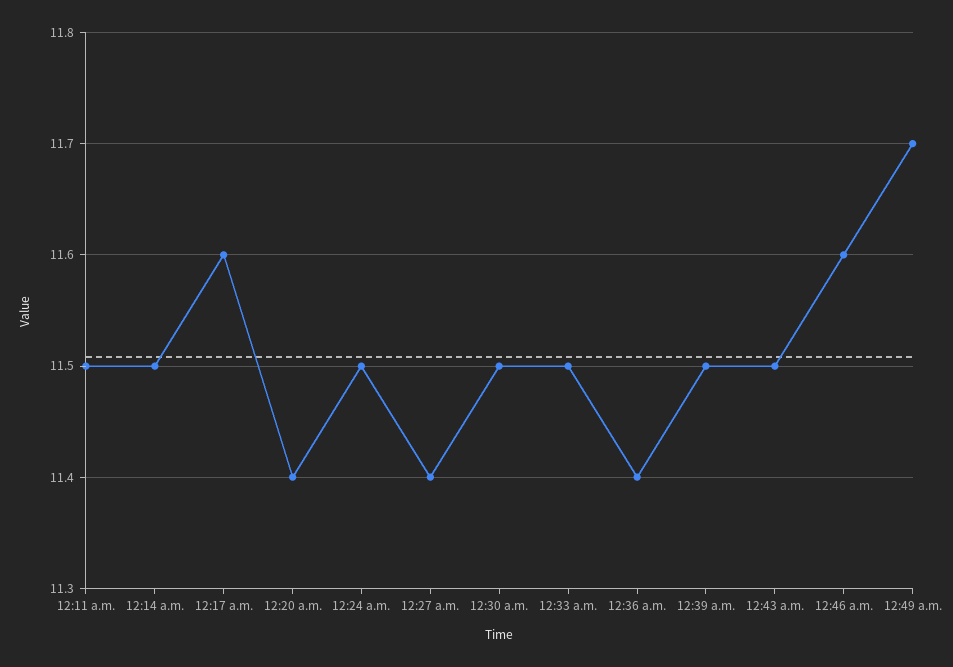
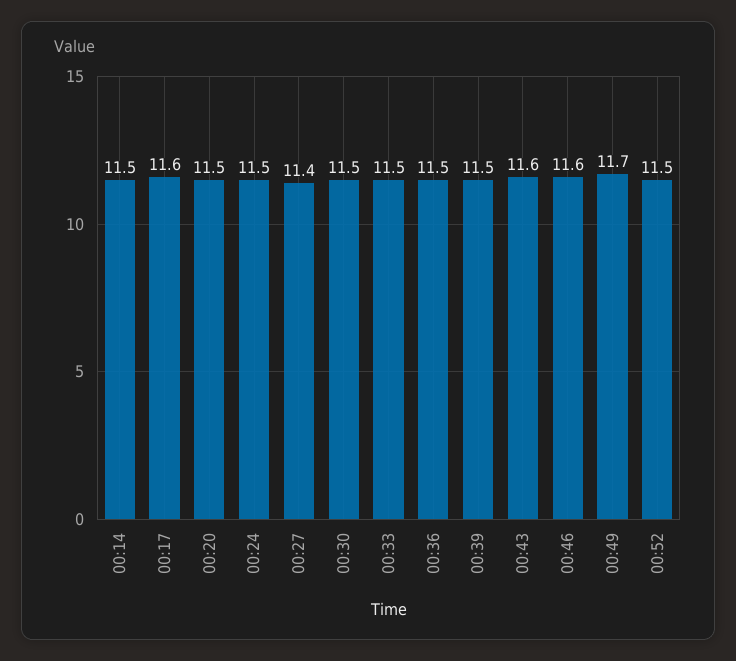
12:11 a.m.: 11.5 -> none
12:20 a.m.: 11.4 -> 11.5
12:36 a.m.: 11.4 -> 11.5
12:43 a.m.: 11.5 -> 11.6
00:52: none -> 11.5

